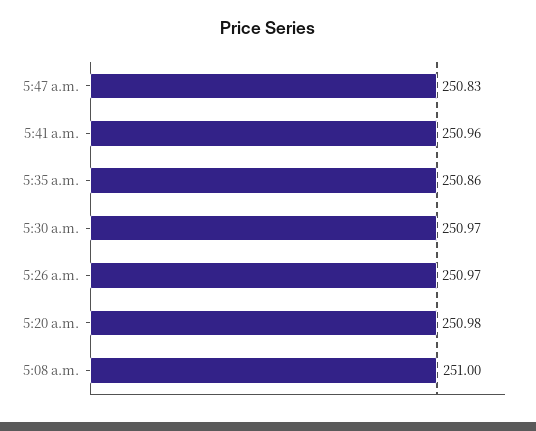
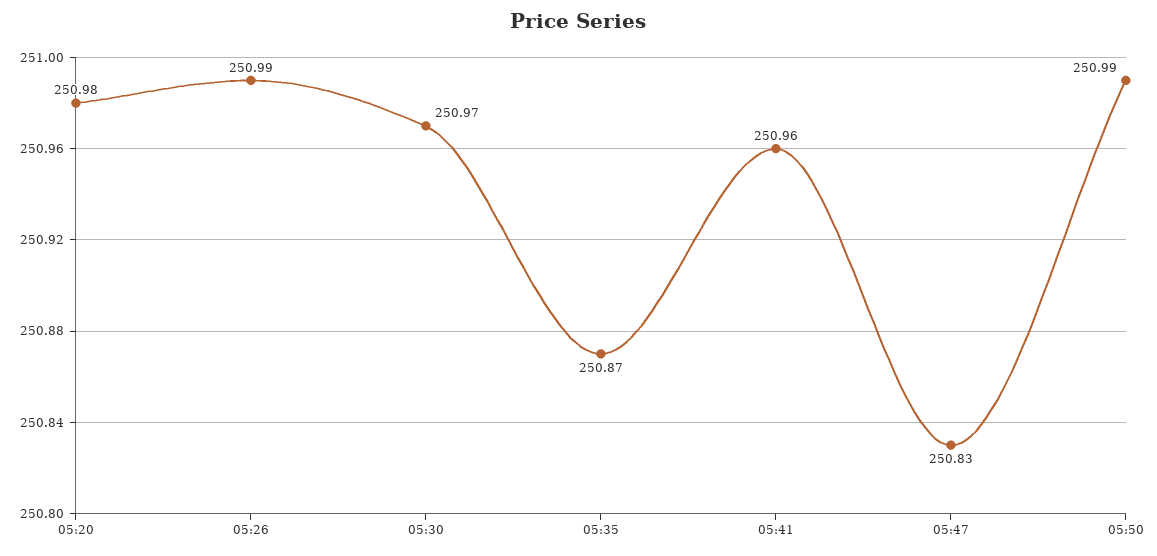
5:35 a.m.: 250.86 -> 250.87
5:26 a.m.: 250.97 -> 250.99
5:08 a.m.: 251 -> none
05:50: none -> 250.99

